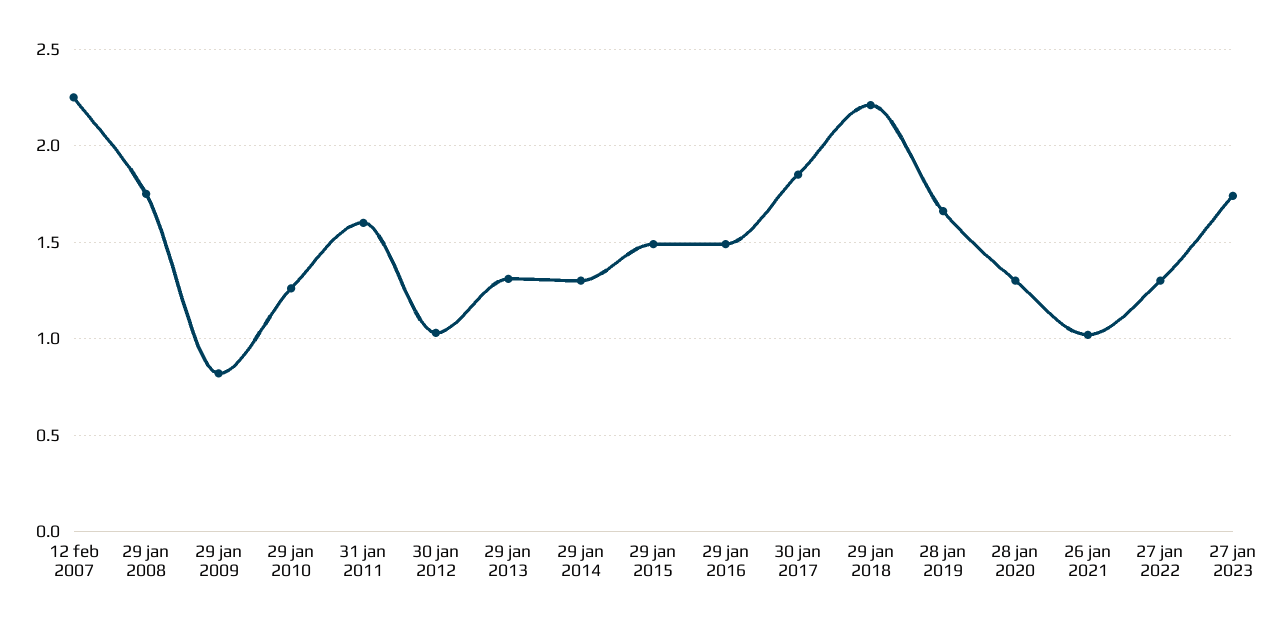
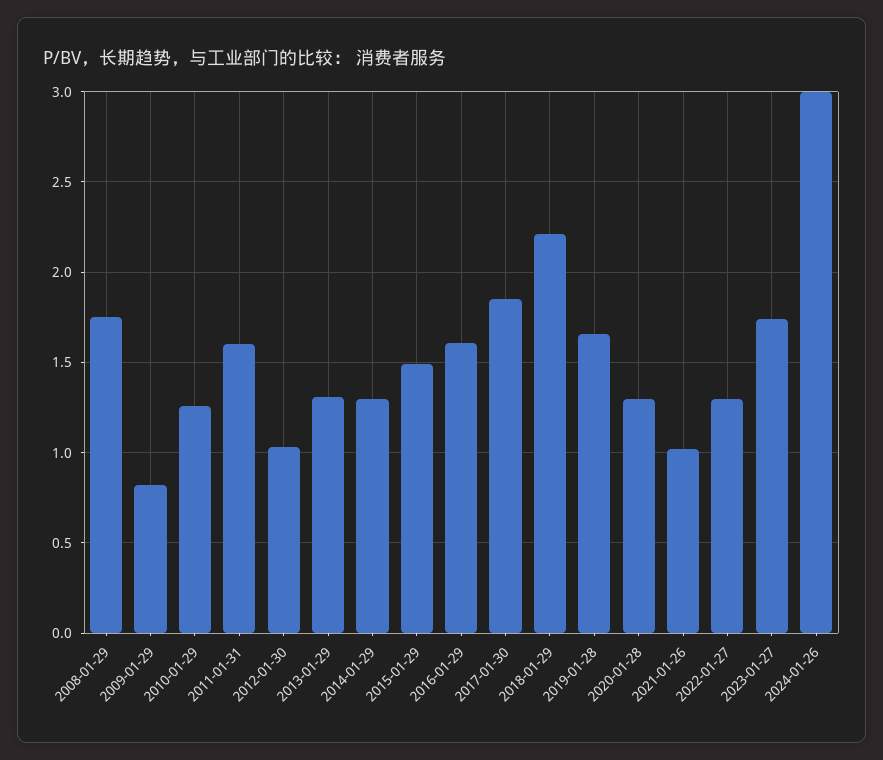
12 feb 2007: 2.25 -> none
29 jan 2016: 1.5 -> 1.6
2024-01-26: none -> 3

